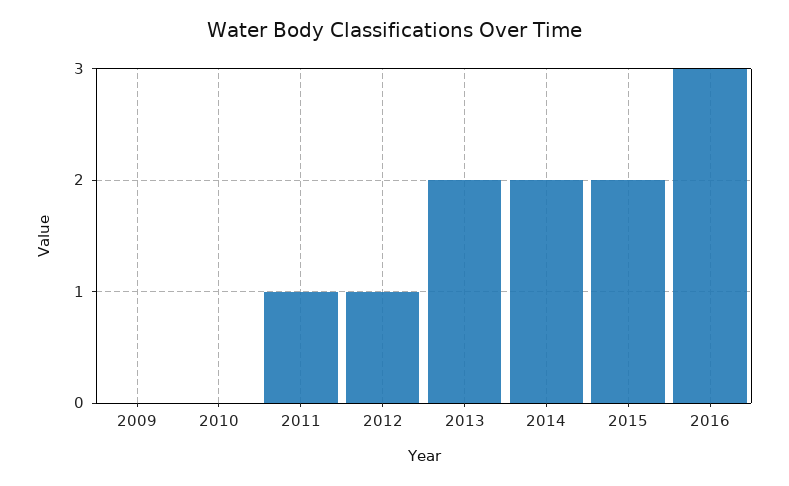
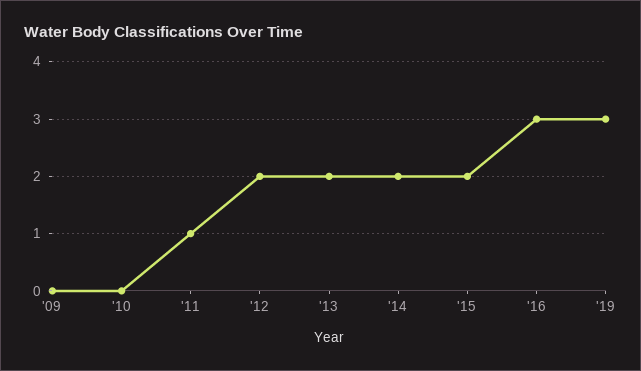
2012: 1 -> 2
'19: none -> 3

